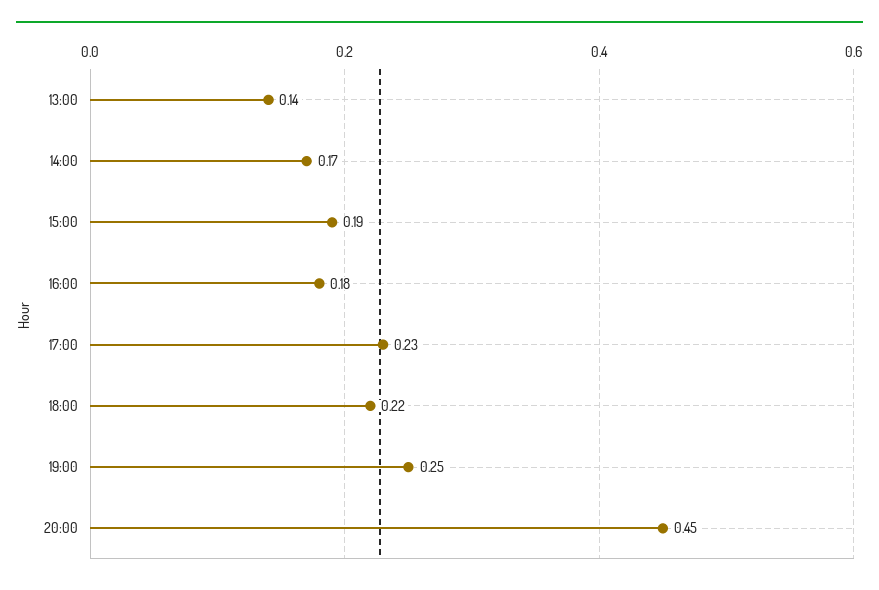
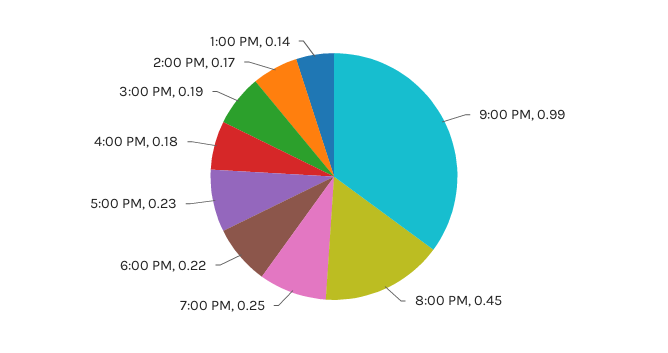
9:00 PM: none -> 0.99

